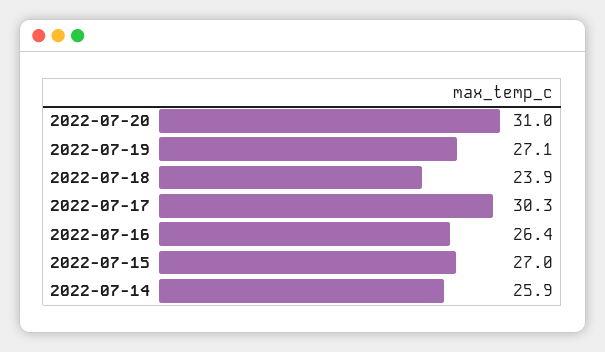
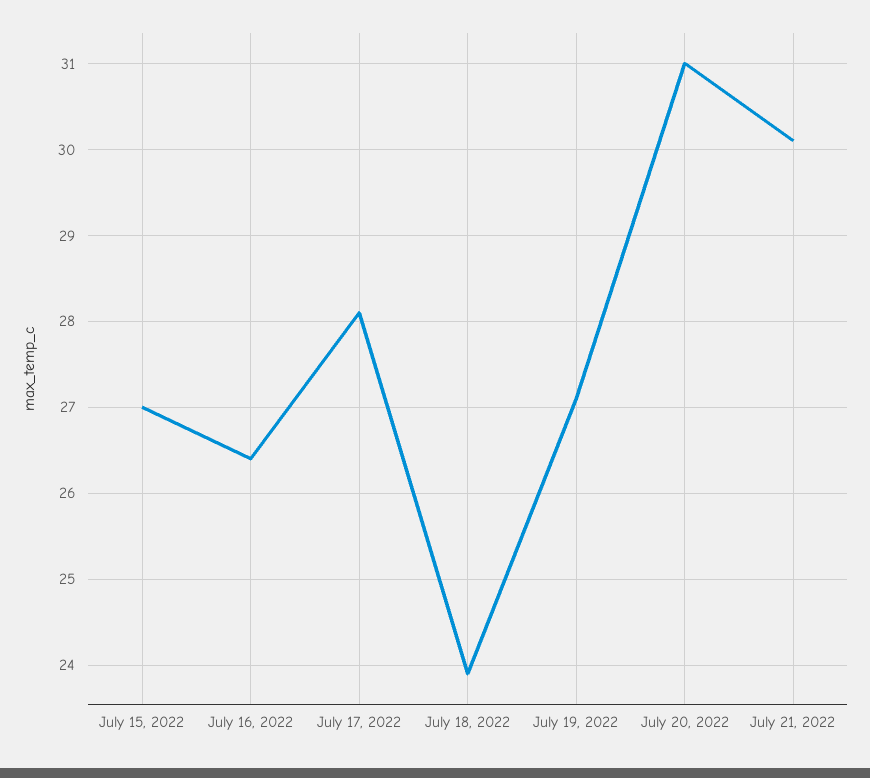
2022-07-17: 30.3 -> 28.1
2022-07-14: 25.9 -> none
July 21, 2022: none -> 30.1

